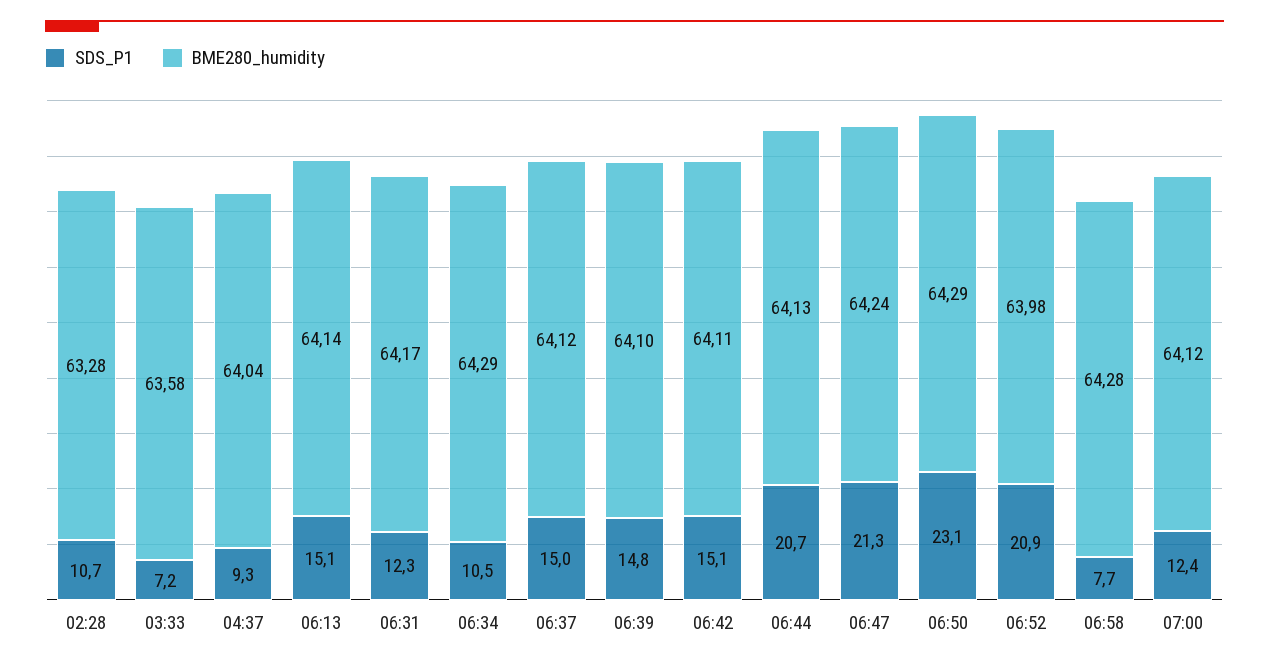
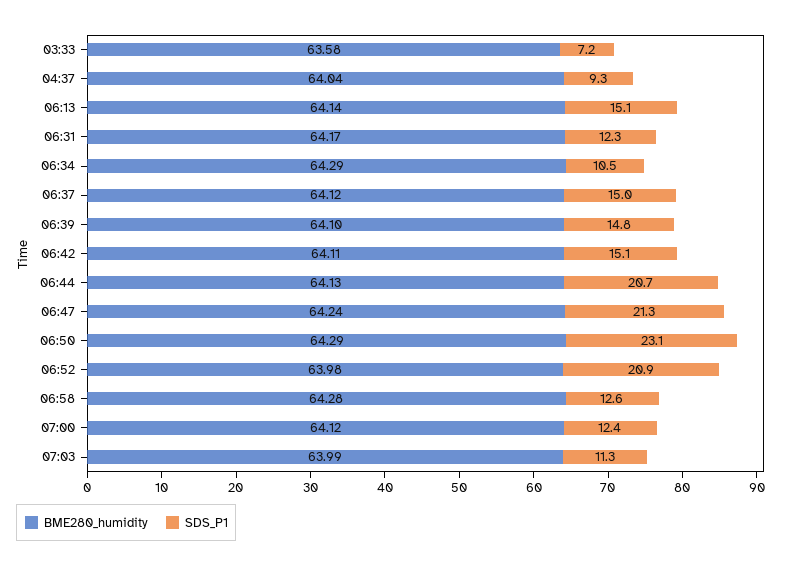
SDS_P1, 02:28: 10.7 -> none
BME280_humidity, 02:28: 63.28 -> none
SDS_P1, 06:58: 7.7 -> 12.6
BME280_humidity, 07:03: none -> 63.99
SDS_P1, 07:03: none -> 11.3

